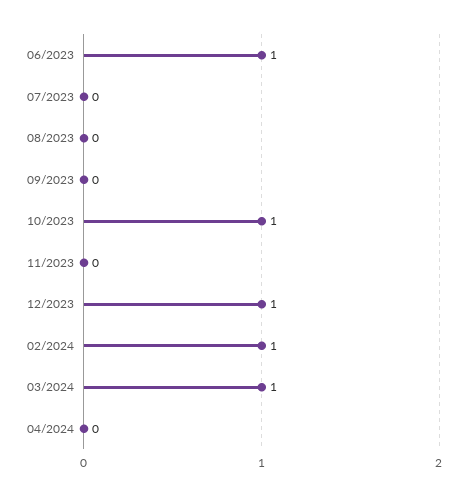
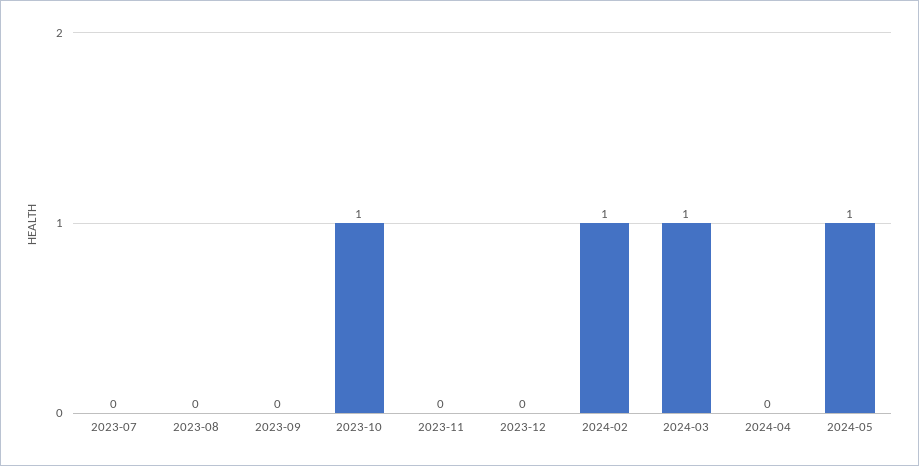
06/2023: 1 -> none
12/2023: 1 -> 0
2024-05: none -> 1

